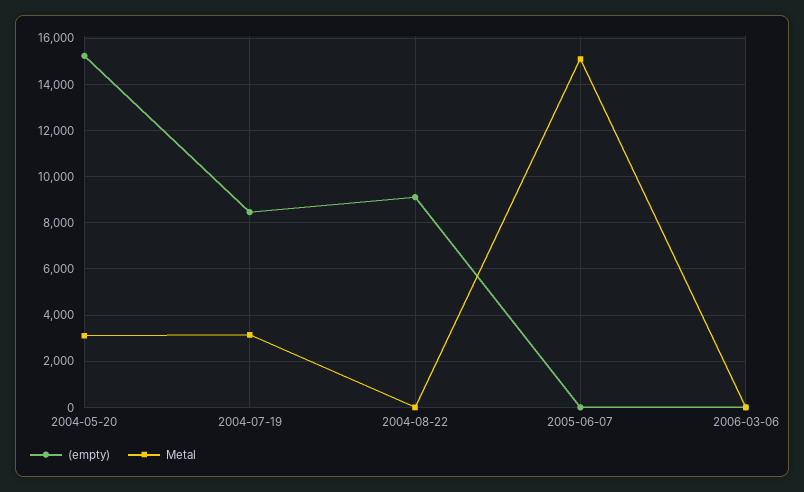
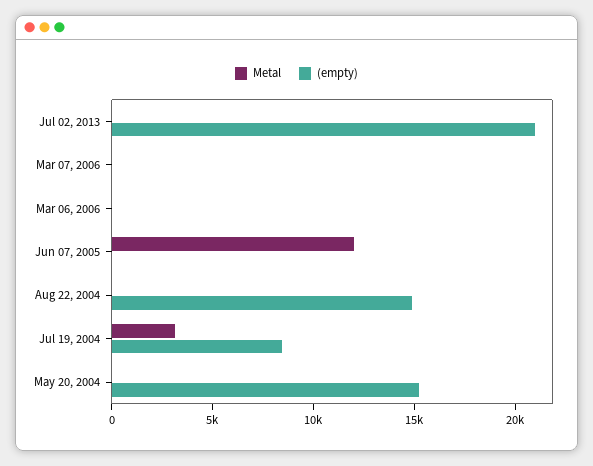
Metal, 2004-05-20: 3000 -> 0
(empty), 2004-08-22: 9000 -> 15000
Metal, 2005-06-07: 15000 -> 12000
Metal, Jul 02, 2013: none -> 0
(empty), Jul 02, 2013: none -> 21000
Metal, Mar 07, 2006: none -> 0
(empty), Mar 07, 2006: none -> 0

